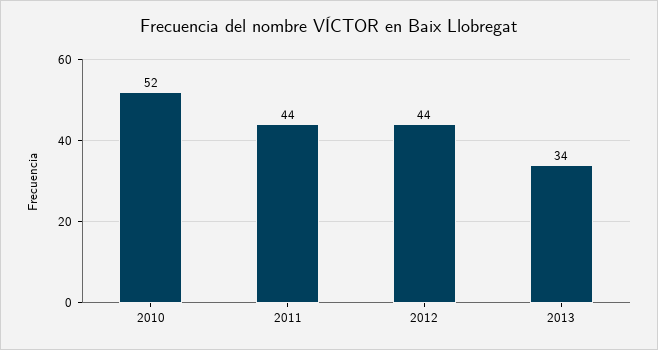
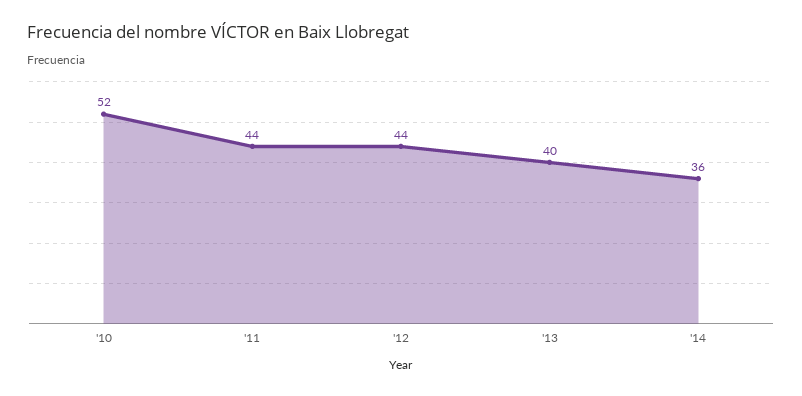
2013: 34 -> 40
'14: none -> 36

